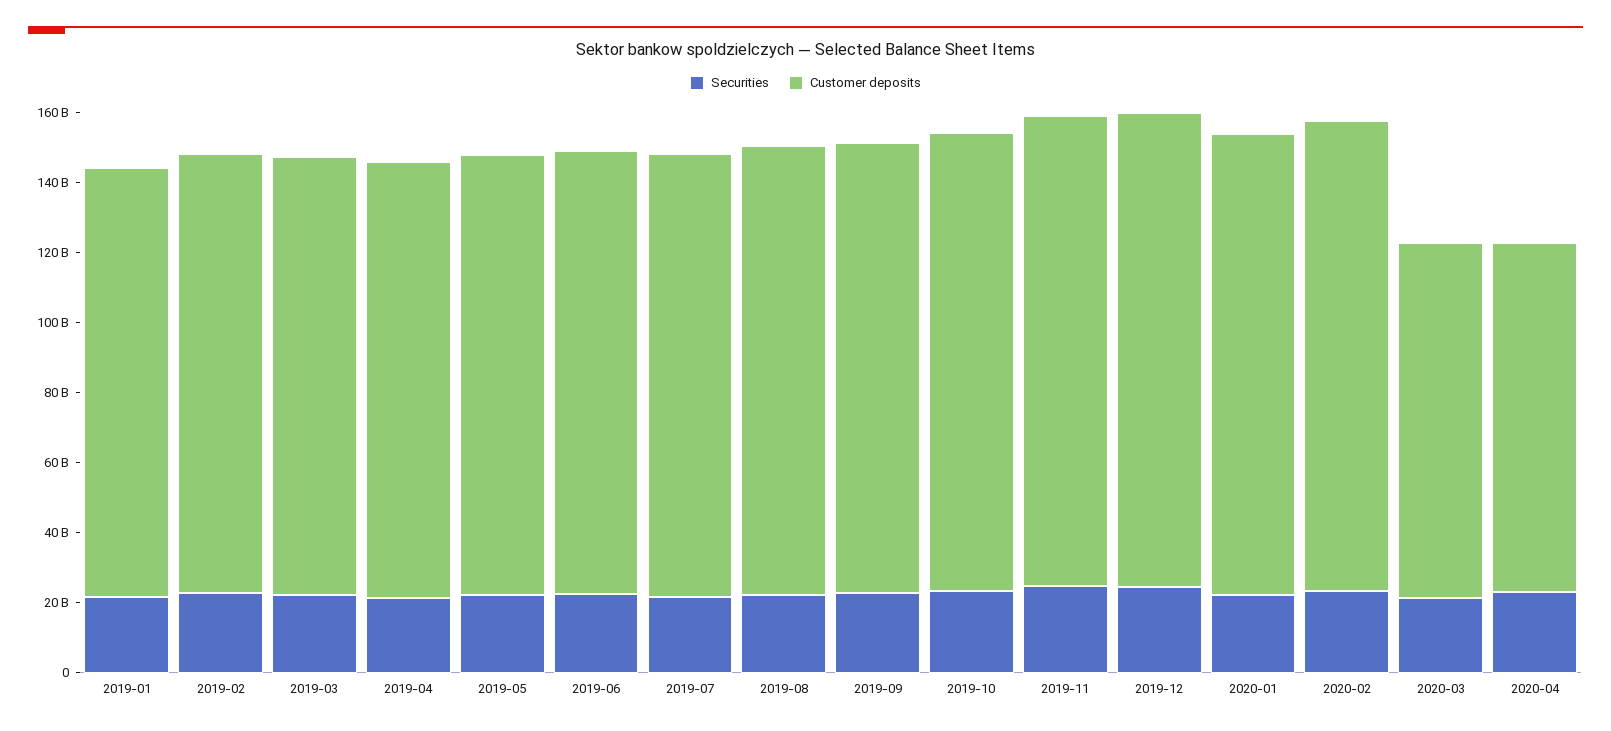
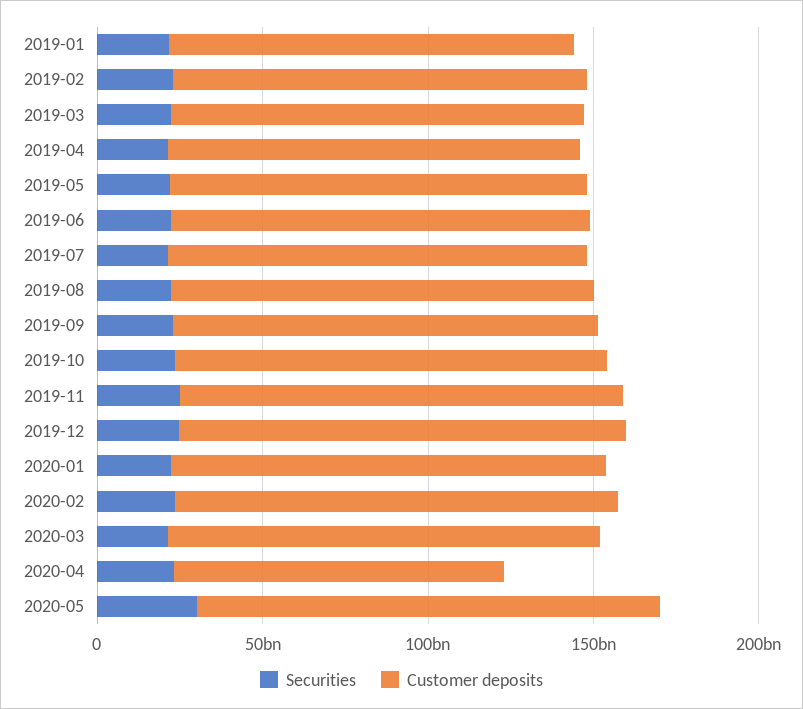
Customer deposits, 2020-03: 100000000000 -> 130000000000
Securities, 2020-05: none -> 30000000000
Customer deposits, 2020-05: none -> 140000000000

